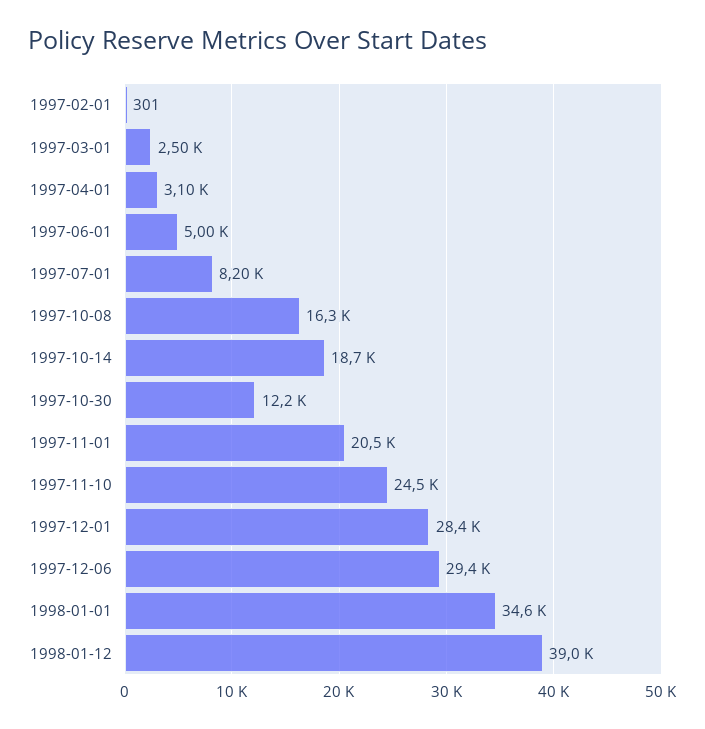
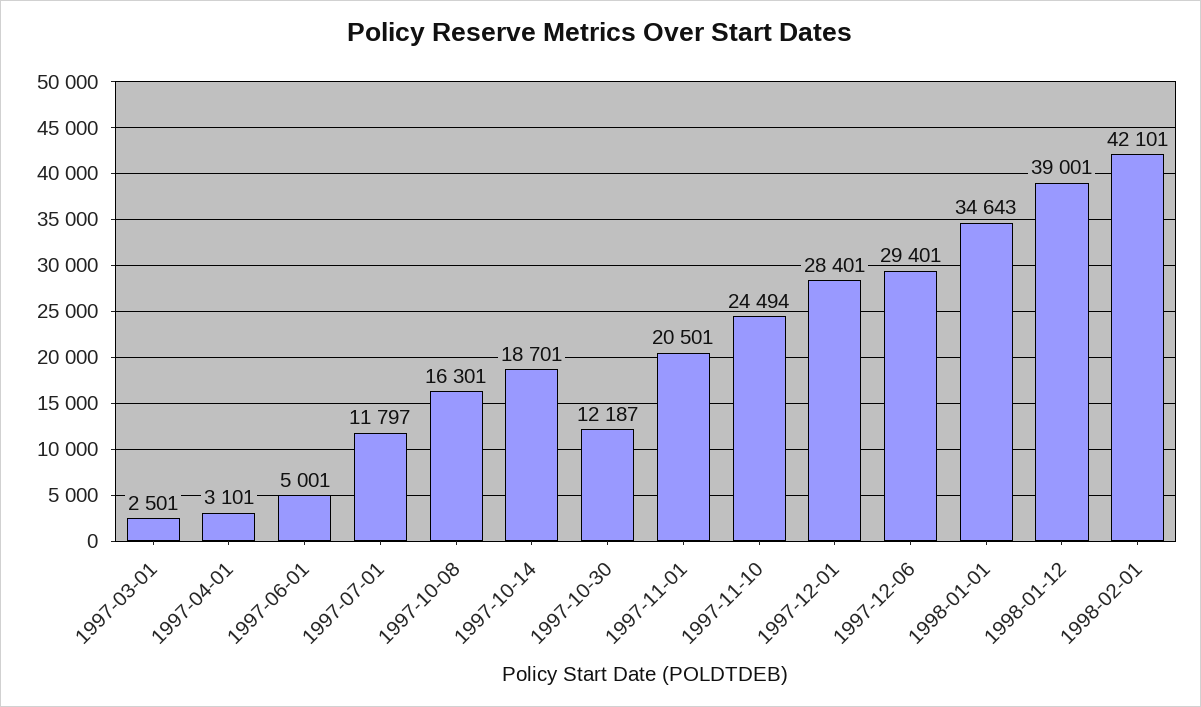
1997-02-01: 301 -> none
1997-07-01: 8200 -> 11797
1998-02-01: none -> 42101

